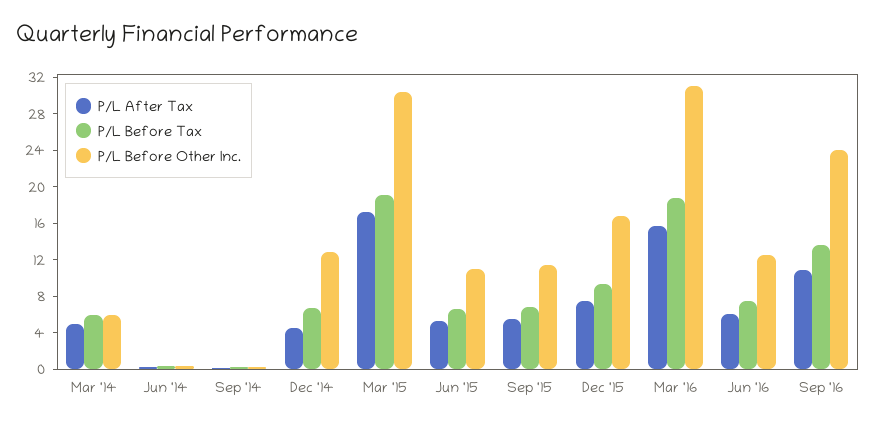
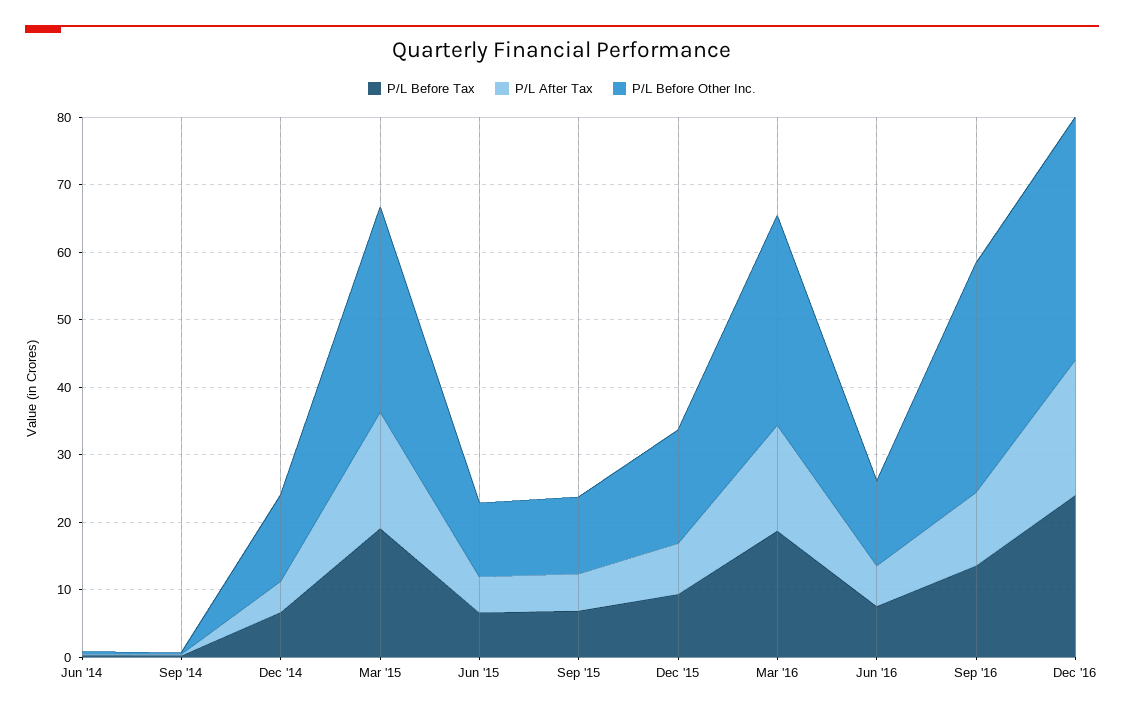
P/L After Tax, Mar '14: 5 -> none
P/L Before Tax, Mar '14: 6 -> none
P/L Before Other Inc., Mar '14: 6 -> none
P/L Before Other Inc., Sep '16: 24 -> 34
P/L Before Tax, Dec '16: none -> 24
P/L After Tax, Dec '16: none -> 20
P/L Before Other Inc., Dec '16: none -> 36

